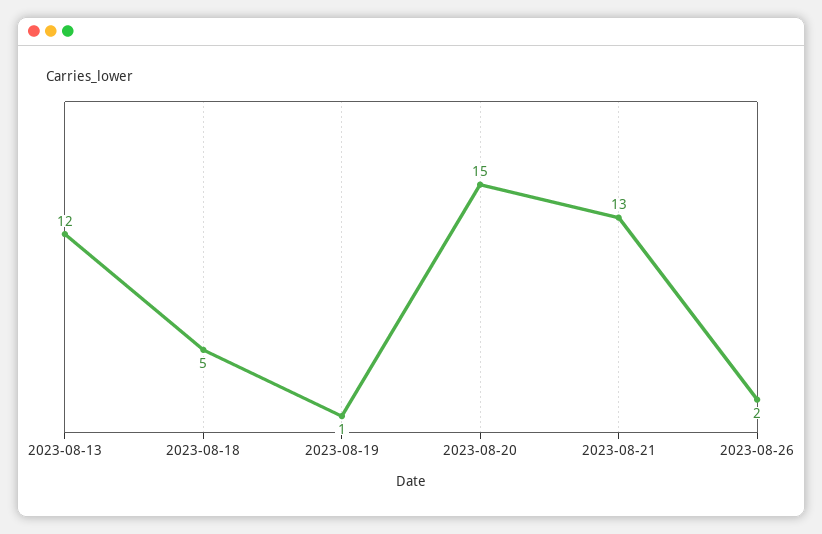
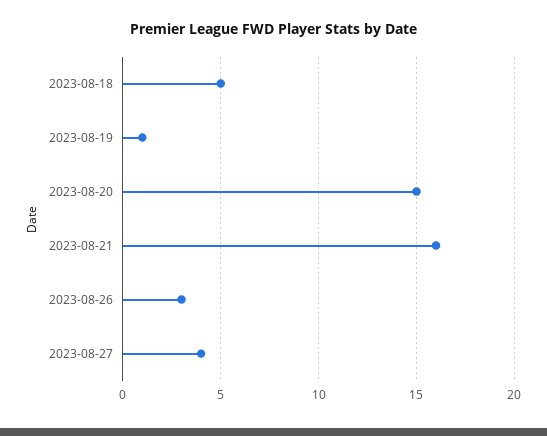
2023-08-13: 12 -> none
2023-08-21: 13 -> 16
2023-08-26: 2 -> 3
2023-08-27: none -> 4

